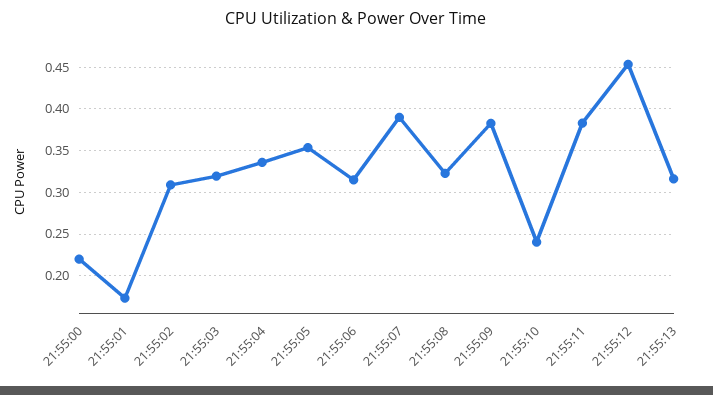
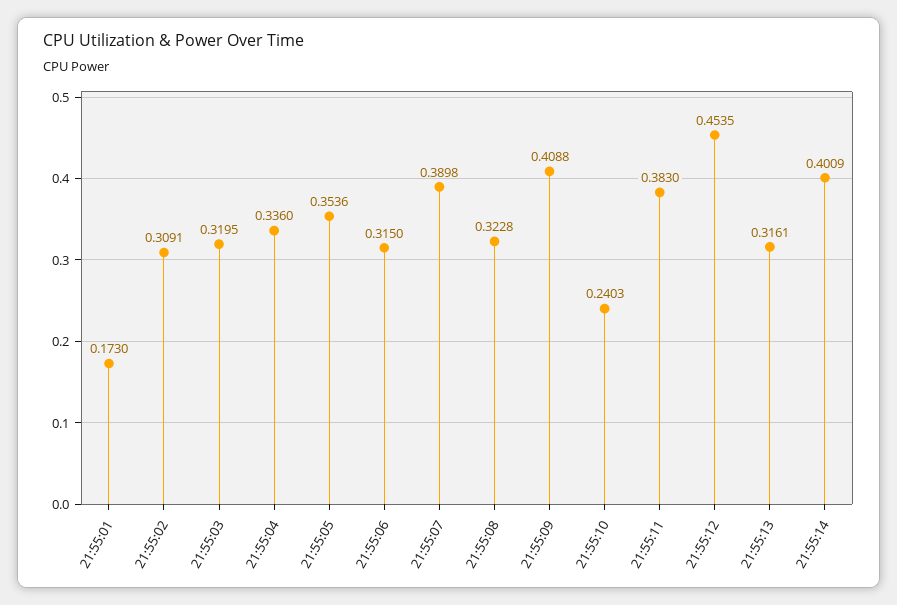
21:55:00: 0.22 -> none
21:55:09: 0.38 -> 0.4088
21:55:14: none -> 0.4009

